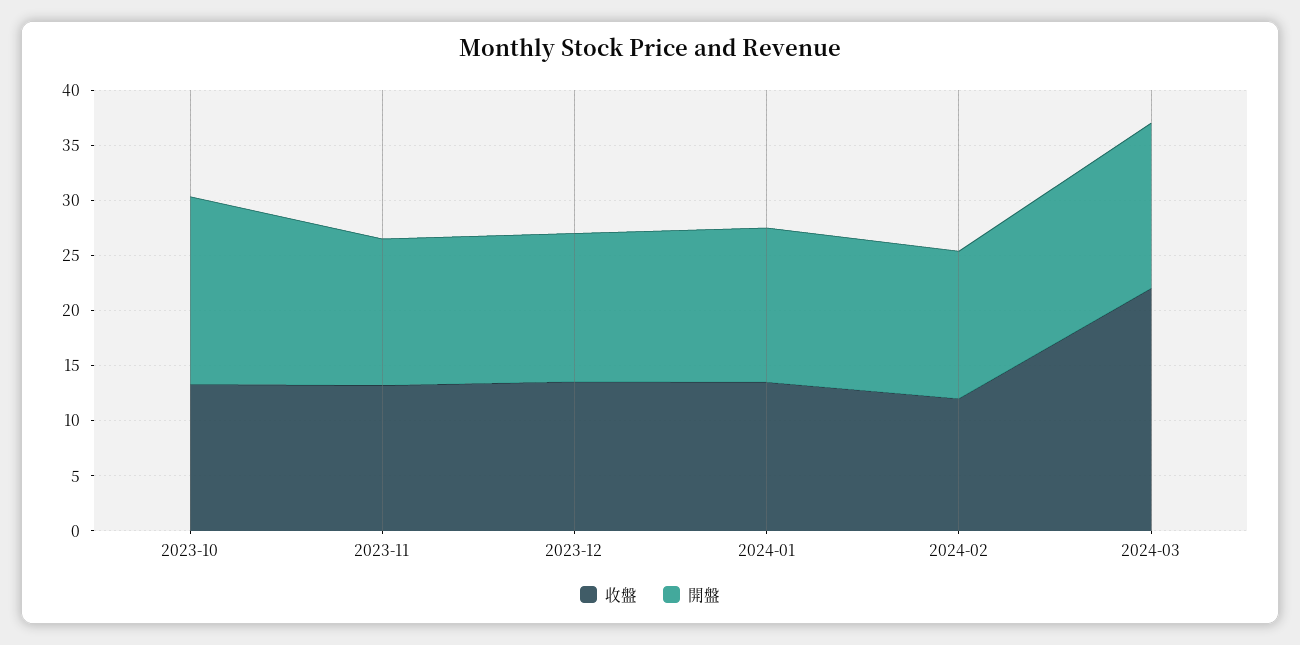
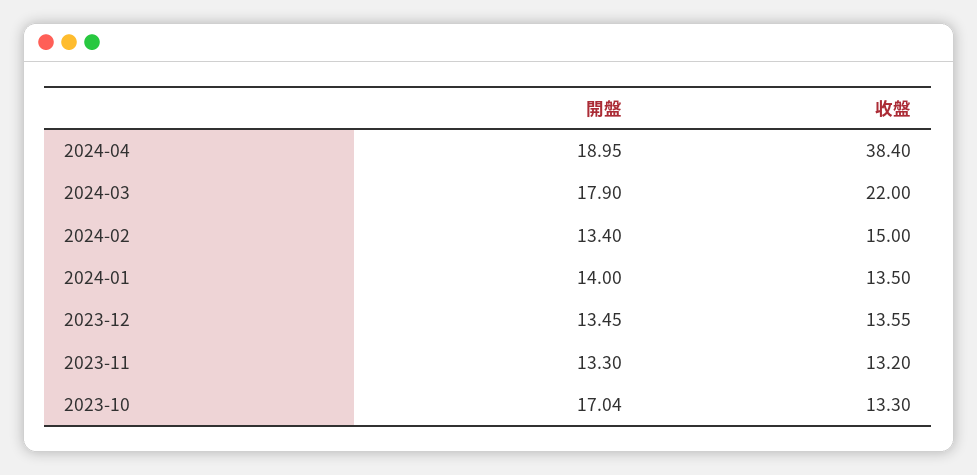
收盤, 2024-02: 12 -> 15
開盤, 2024-03: 15 -> 17.9
開盤, 2024-04: none -> 18.95
收盤, 2024-04: none -> 38.4

